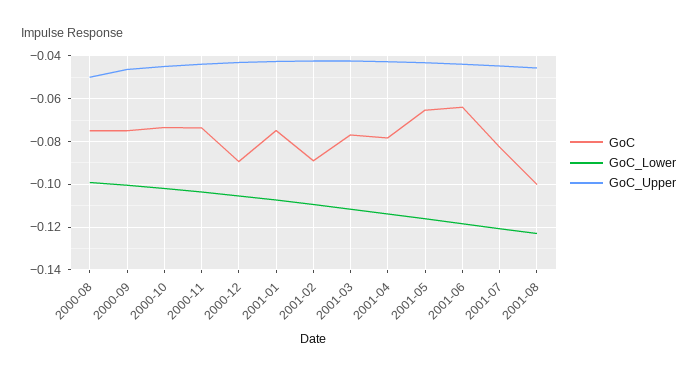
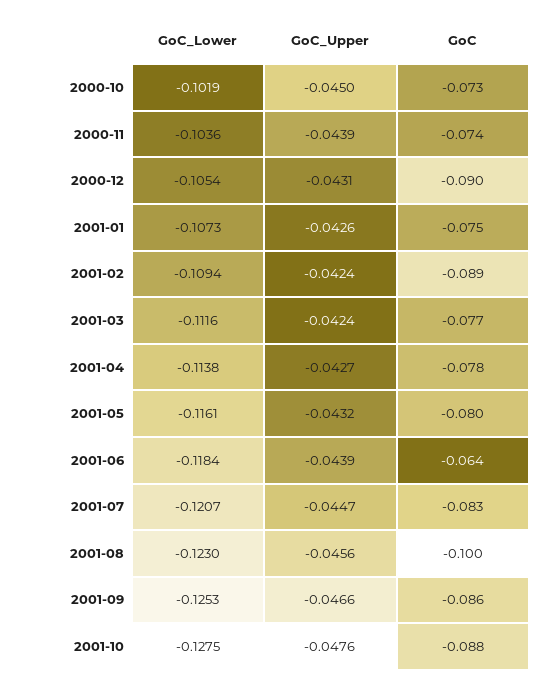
GoC, 2000-08: -0.075 -> none
GoC_Lower, 2000-08: -0.1 -> none
GoC_Upper, 2000-08: -0.05 -> none
GoC, 2000-09: -0.075 -> none
GoC_Lower, 2000-09: -0.1 -> none
GoC_Upper, 2000-09: -0.045 -> none
GoC, 2001-05: -0.065 -> -0.08
GoC_Lower, 2001-09: none -> -0.1253
GoC_Upper, 2001-09: none -> -0.0466
GoC, 2001-09: none -> -0.086
GoC_Lower, 2001-10: none -> -0.1275
GoC_Upper, 2001-10: none -> -0.0476
GoC, 2001-10: none -> -0.088

